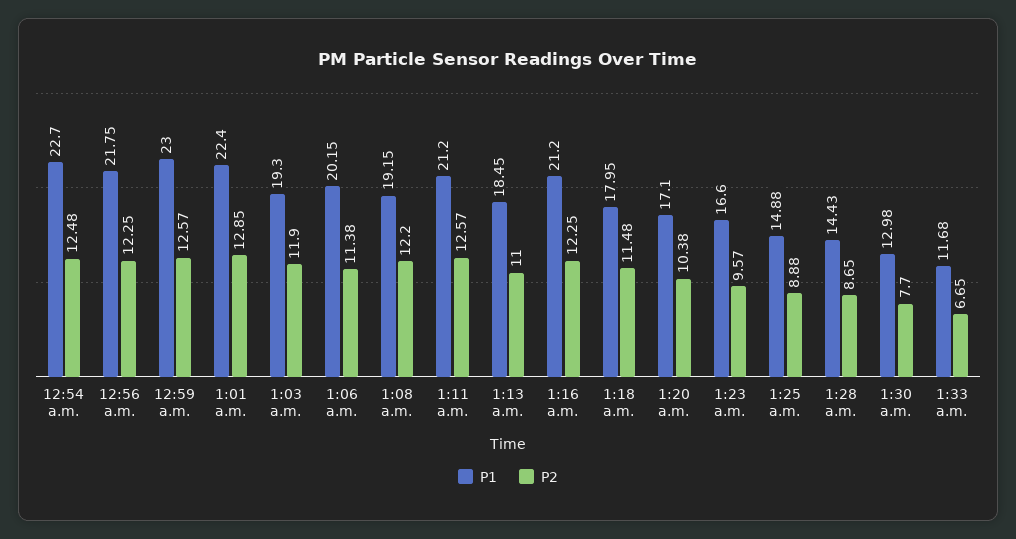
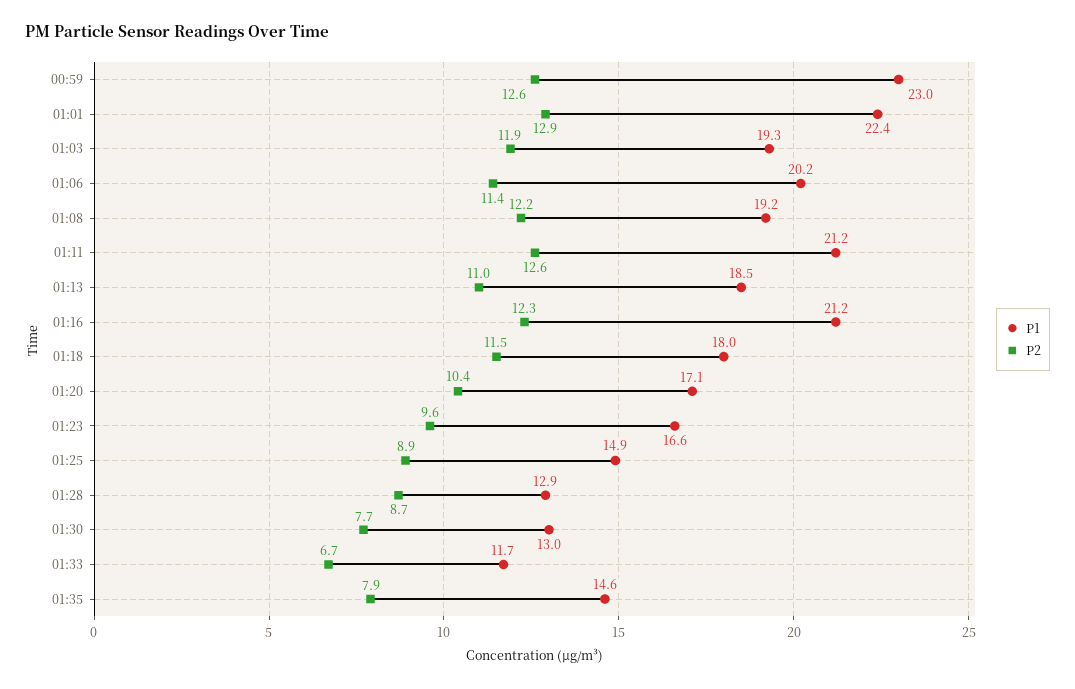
P1, 12:54 a.m.: 22.7 -> none
P2, 12:54 a.m.: 12.48 -> none
P1, 12:56 a.m.: 21.75 -> none
P2, 12:56 a.m.: 12.25 -> none
P1, 1:28 a.m.: 14.43 -> 12.9
P1, 01:35: none -> 14.6
P2, 01:35: none -> 7.9

